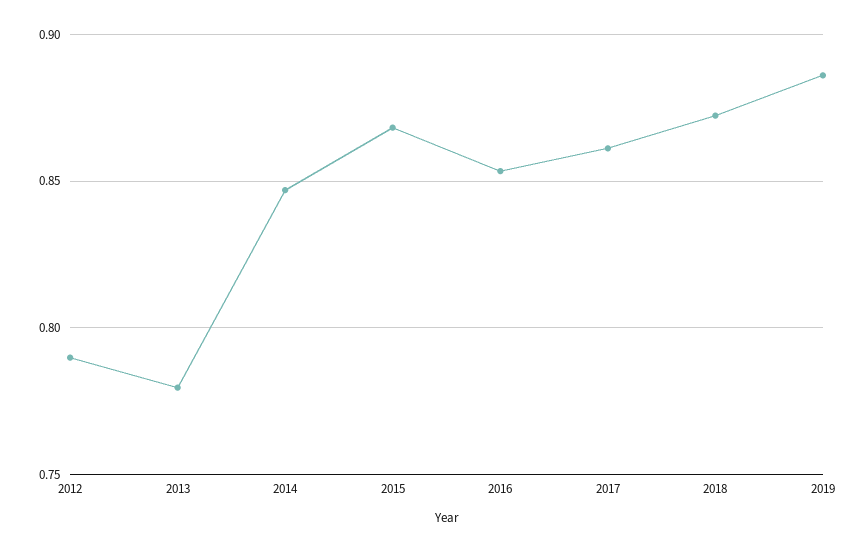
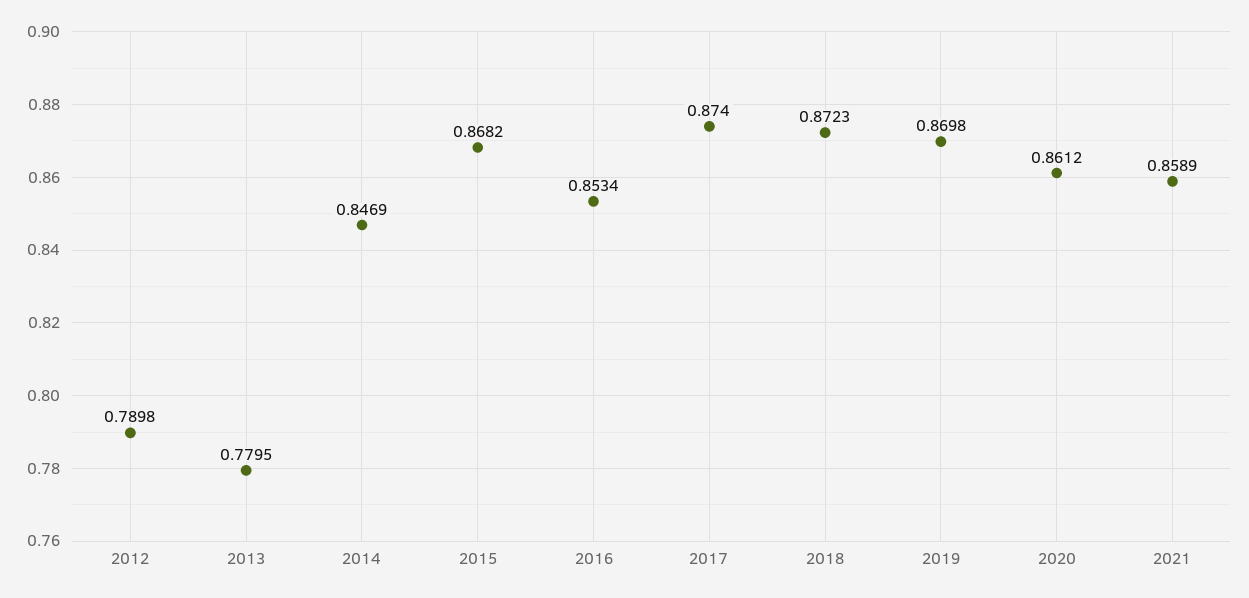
2017: 0.86 -> 0.874
2019: 0.885 -> 0.8698
2020: none -> 0.8612
2021: none -> 0.8589

